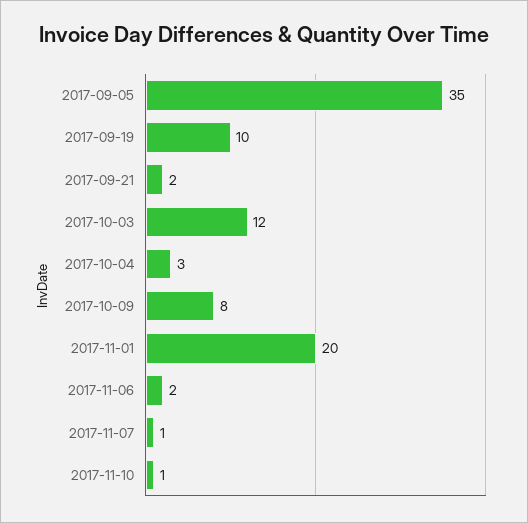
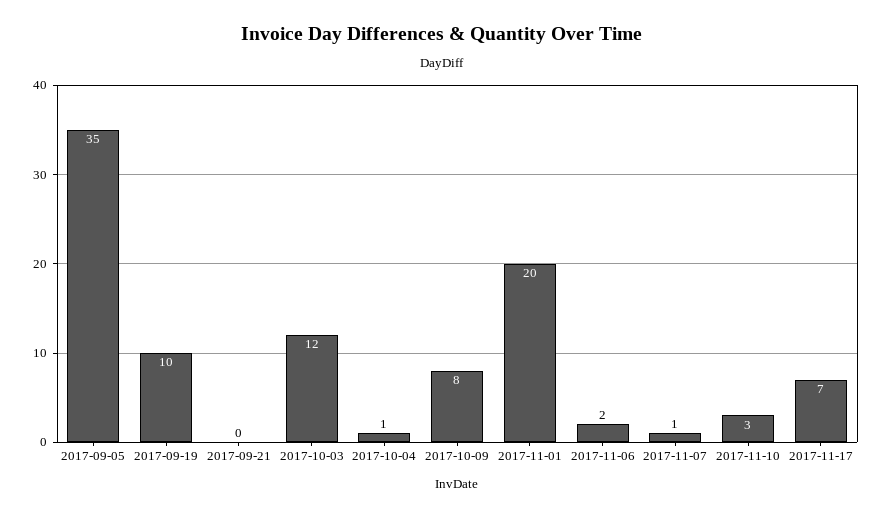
2017-09-21: 2 -> 0
2017-10-04: 3 -> 1
2017-11-10: 1 -> 3
2017-11-17: none -> 7

